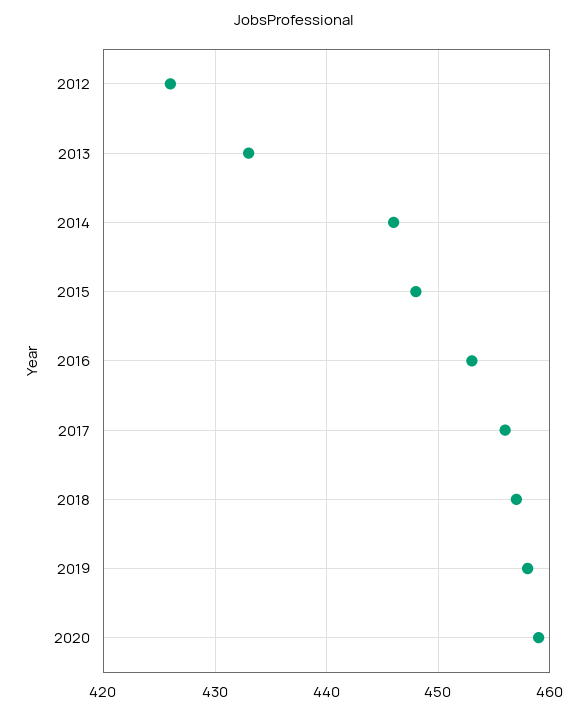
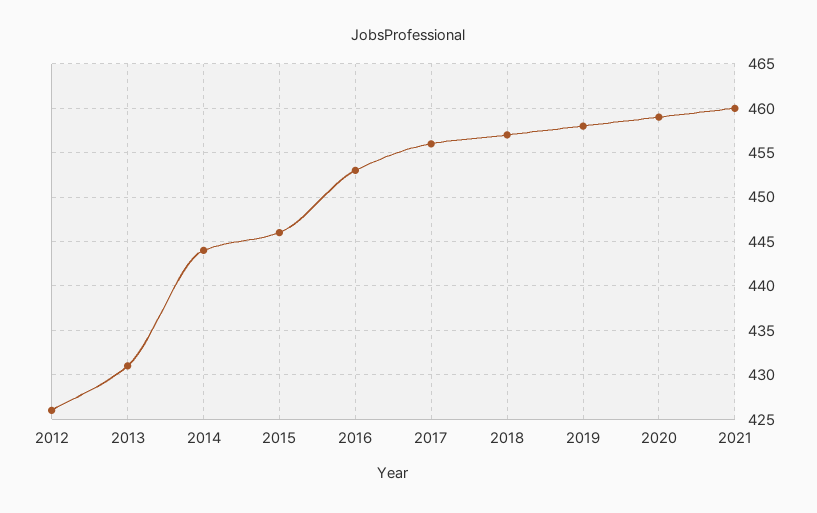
2013: 433 -> 431
2014: 446 -> 444
2015: 448 -> 446
2021: none -> 460

